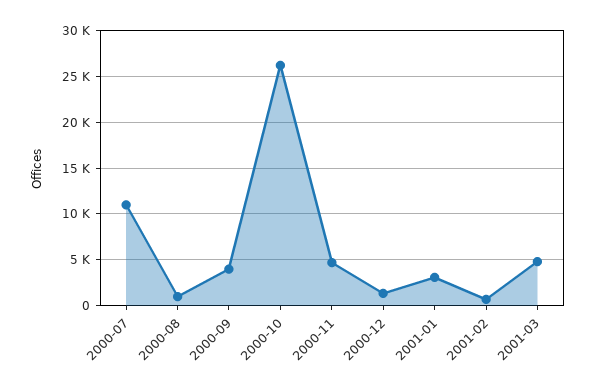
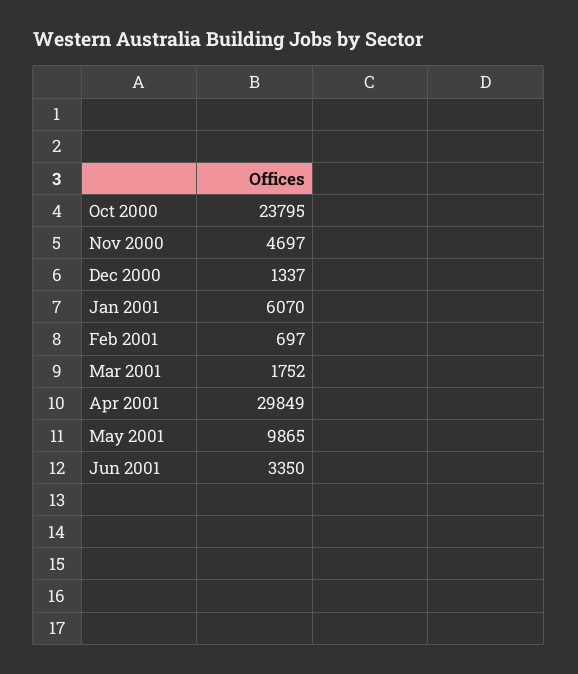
2000-07: 11000 -> none
2000-08: 1000 -> none
2000-09: 4000 -> none
2000-10: 26000 -> 23795
2001-01: 3000 -> 6070
2001-03: 5000 -> 1752
Apr 2001: none -> 29849
May 2001: none -> 9865
Jun 2001: none -> 3350

